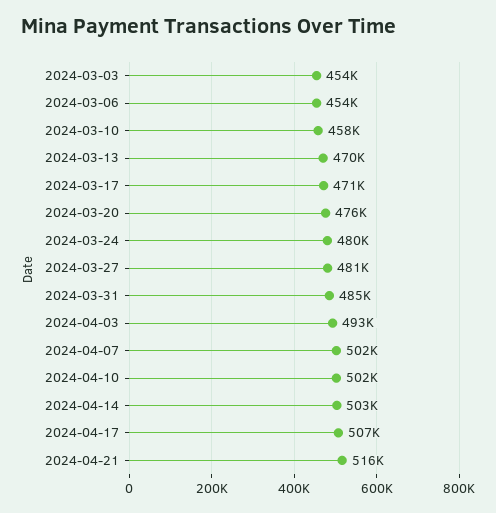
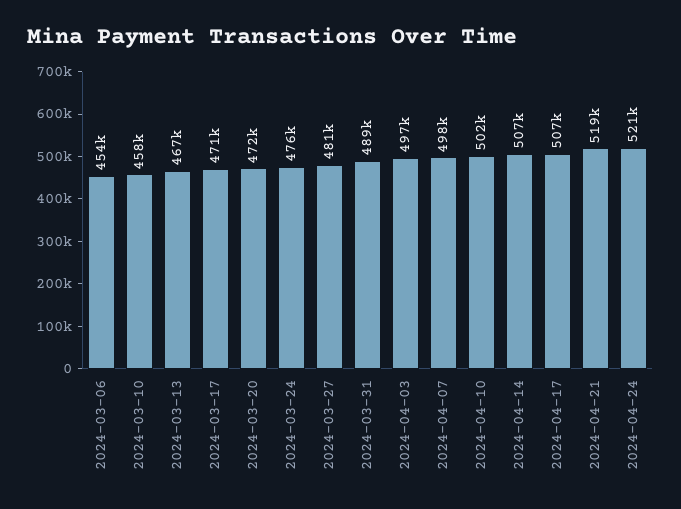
2024-03-03: 454000 -> none
2024-03-13: 470000 -> 467000
2024-03-20: 476000 -> 472000
2024-03-24: 480000 -> 476000
2024-03-31: 485000 -> 489000
2024-04-03: 493000 -> 497000
2024-04-07: 502000 -> 498000
2024-04-14: 503000 -> 507000
2024-04-21: 516000 -> 519000
2024-04-24: none -> 521000

